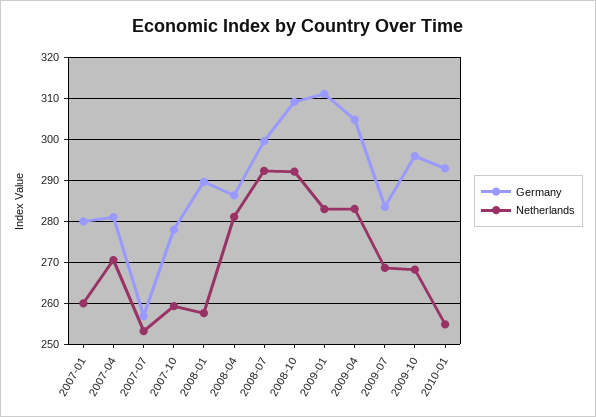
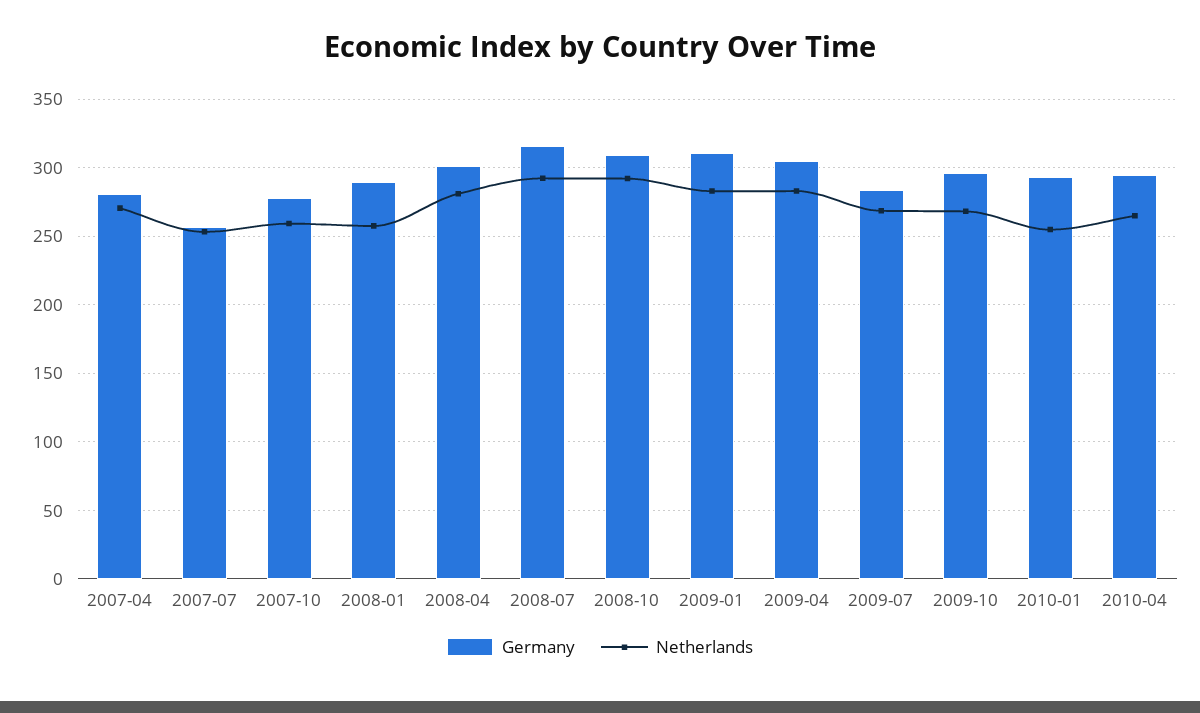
Germany, 2007-01: 280 -> none
Netherlands, 2007-01: 260 -> none
Germany, 2008-04: 286 -> 300
Germany, 2008-07: 300 -> 315
Germany, 2010-04: none -> 295
Netherlands, 2010-04: none -> 265

